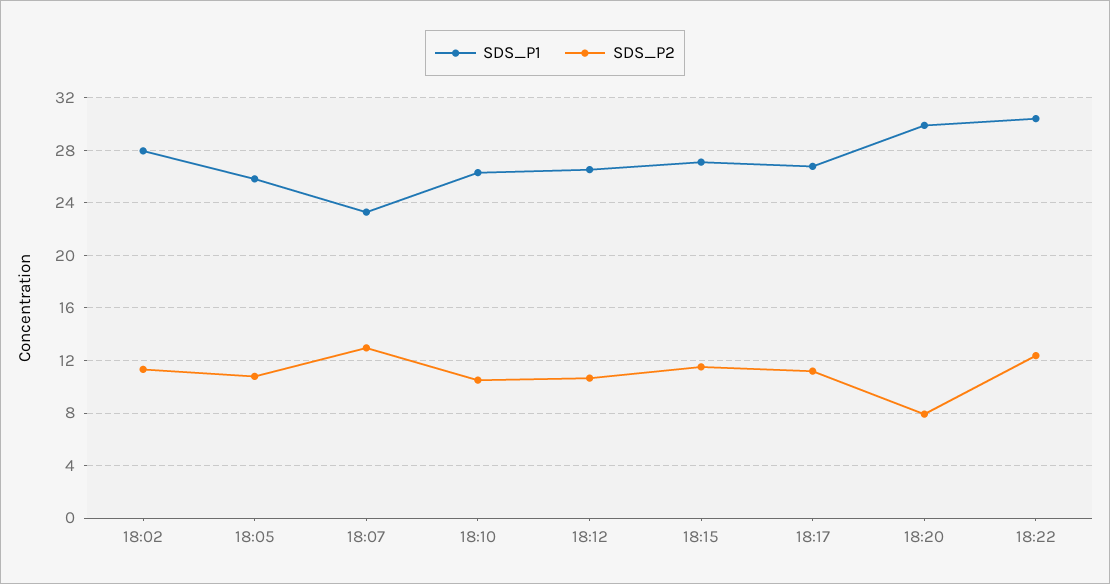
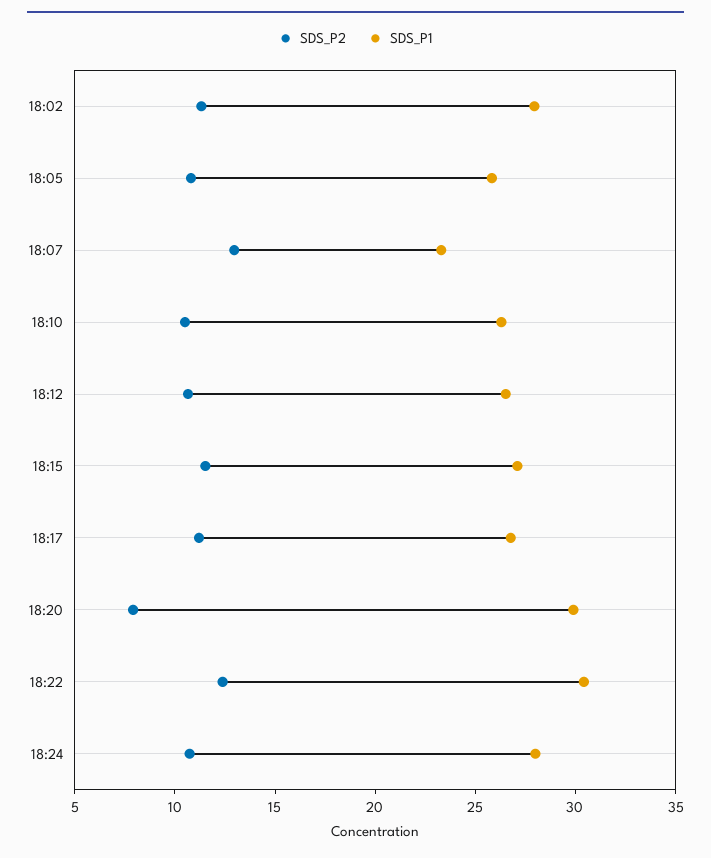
SDS_P2, 18:24: none -> 11
SDS_P1, 18:24: none -> 28

